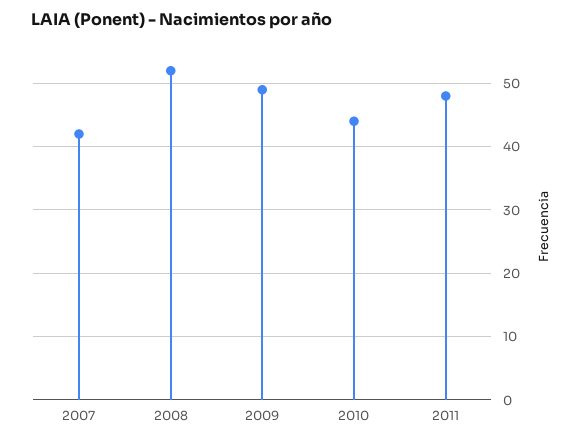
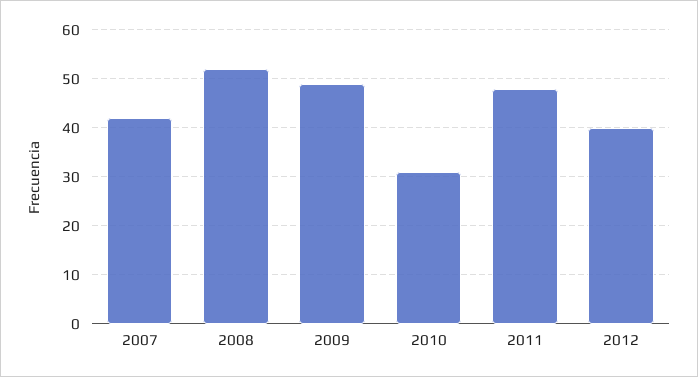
2010: 44 -> 30
2012: none -> 40

